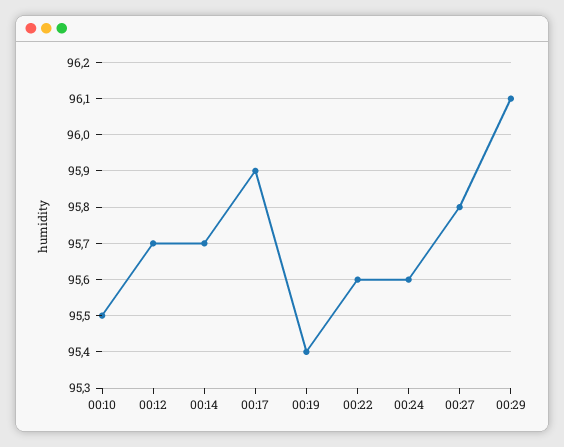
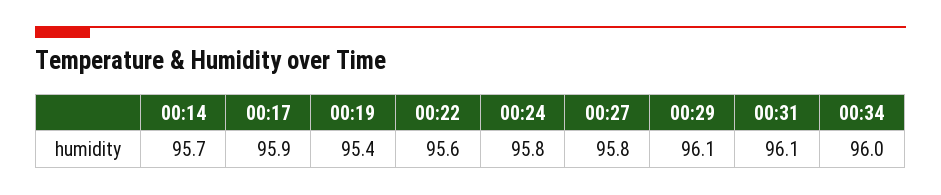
00:10: 95.5 -> none
00:12: 95.7 -> none
00:24: 95.6 -> 95.8
00:31: none -> 96.1
00:34: none -> 96

